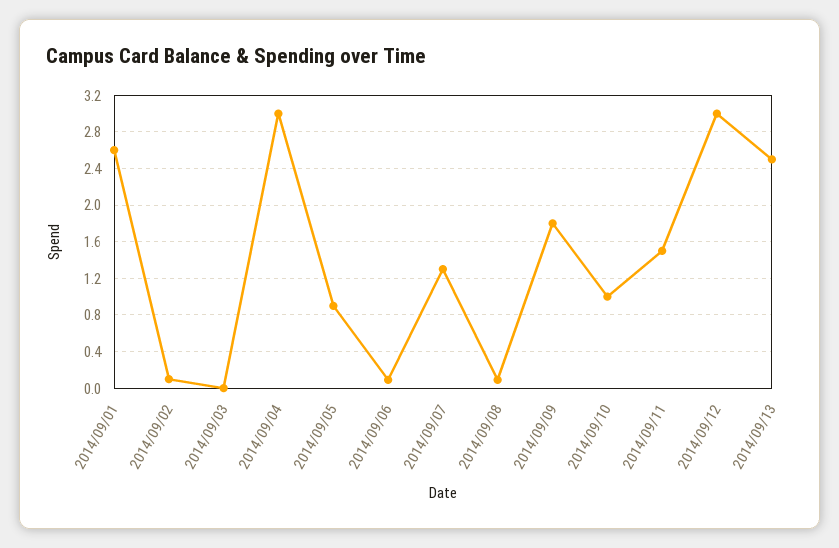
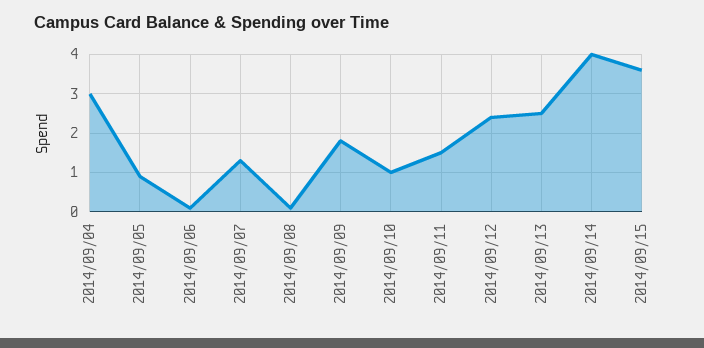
2014/09/01: 2.6 -> none
2014/09/02: 0.1 -> none
2014/09/03: 0 -> none
2014/09/12: 3 -> 2.4
2014/09/14: none -> 4
2014/09/15: none -> 3.6

